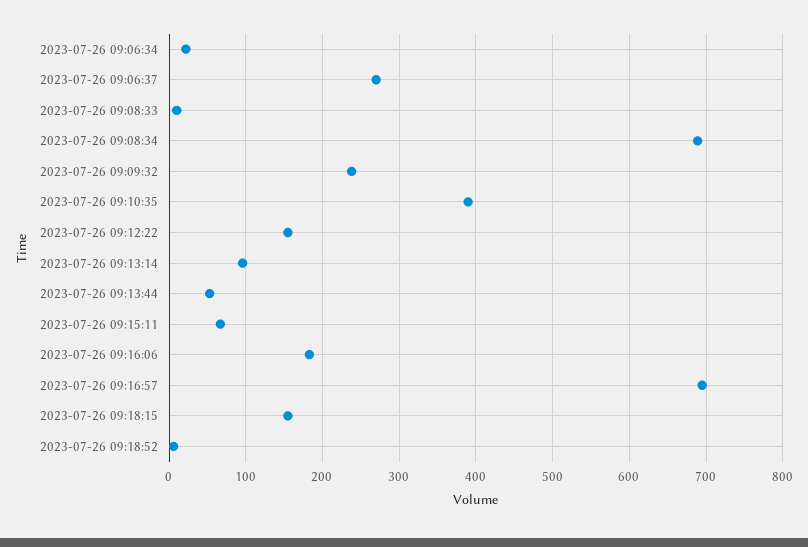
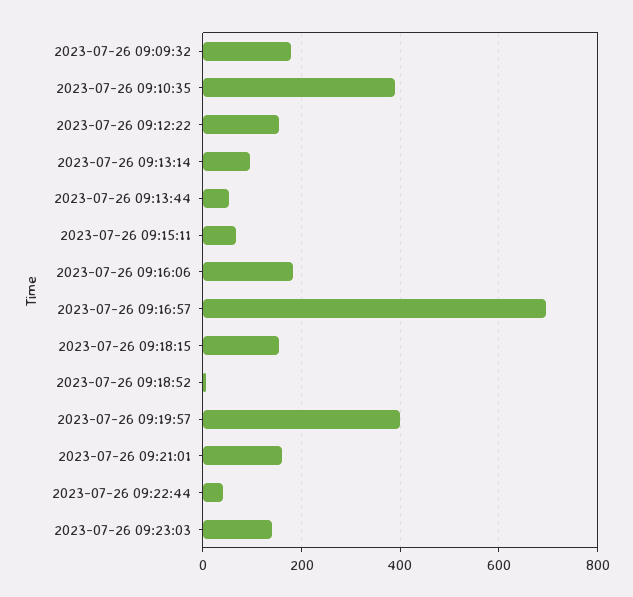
2023-07-26 09:06:34: 20 -> none
2023-07-26 09:06:37: 270 -> none
2023-07-26 09:08:33: 10 -> none
2023-07-26 09:08:34: 690 -> none
2023-07-26 09:09:32: 240 -> 180
2023-07-26 09:19:57: none -> 400
2023-07-26 09:21:01: none -> 160
2023-07-26 09:22:44: none -> 40
2023-07-26 09:23:03: none -> 140

